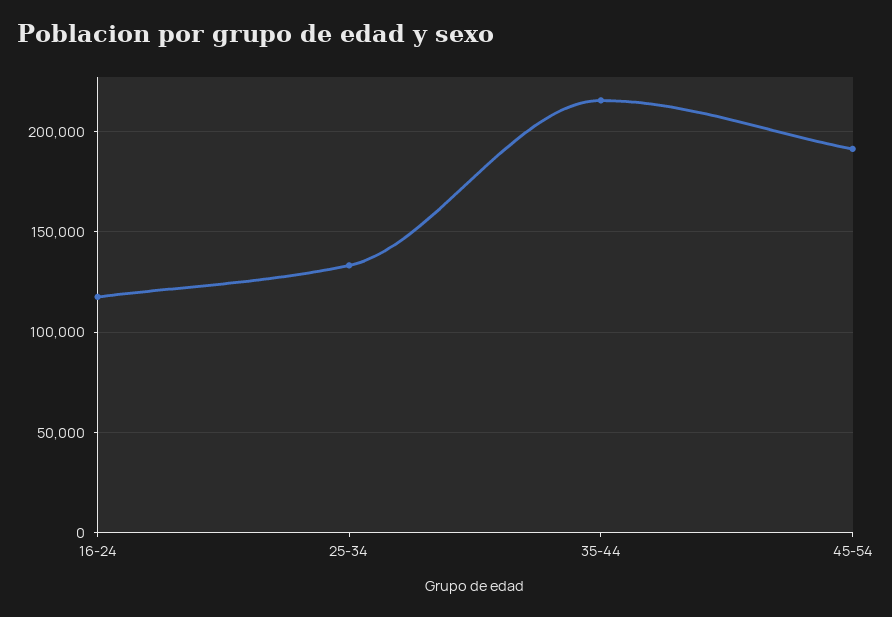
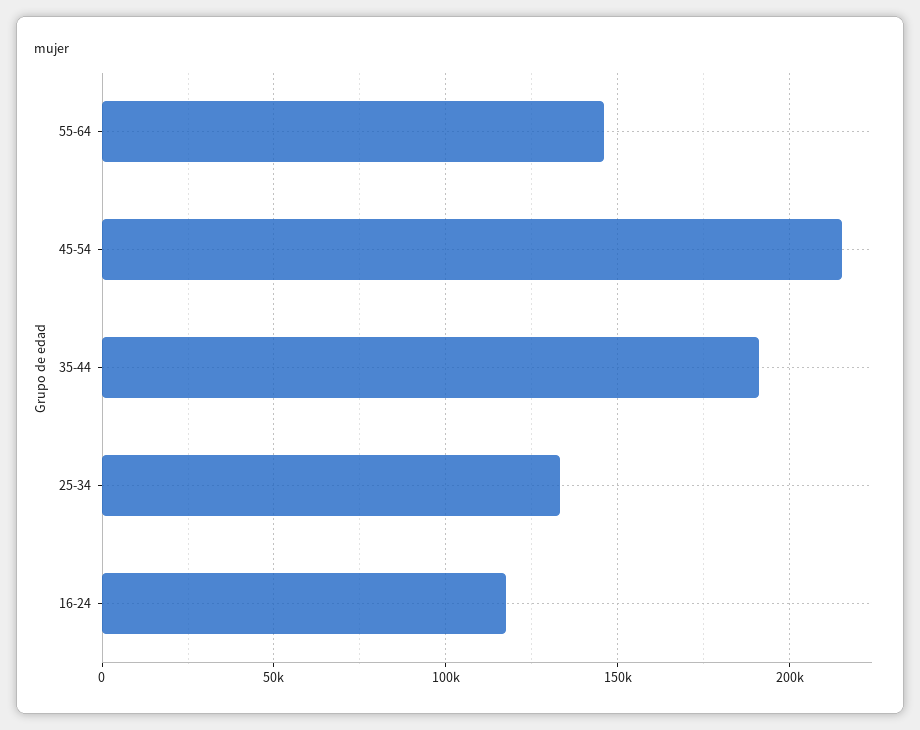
35-44: 215000 -> 190000
45-54: 190000 -> 215000
55-64: none -> 145000

